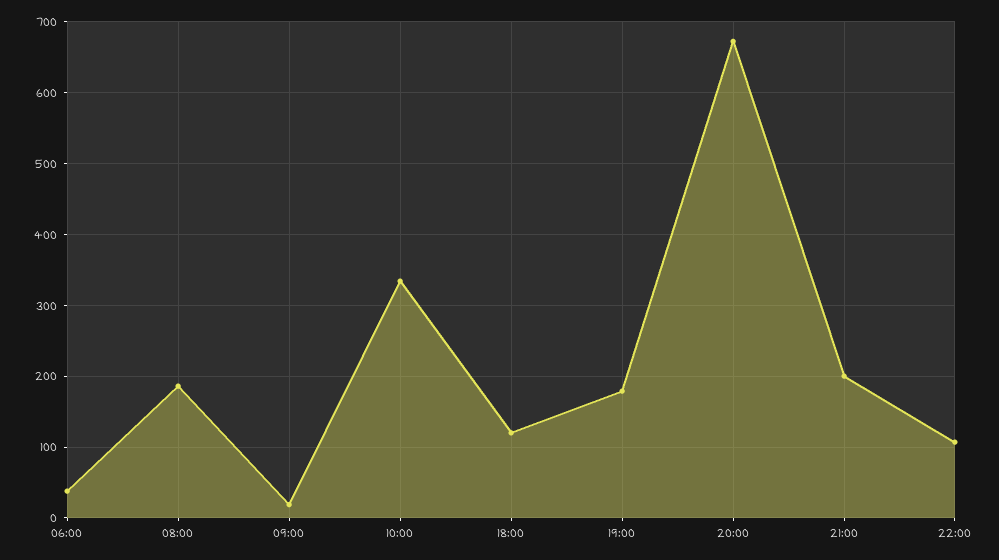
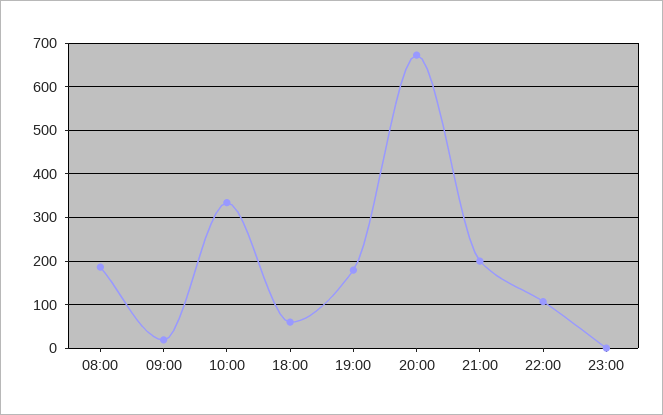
06:00: 40 -> none
18:00: 120 -> 60
23:00: none -> 0

